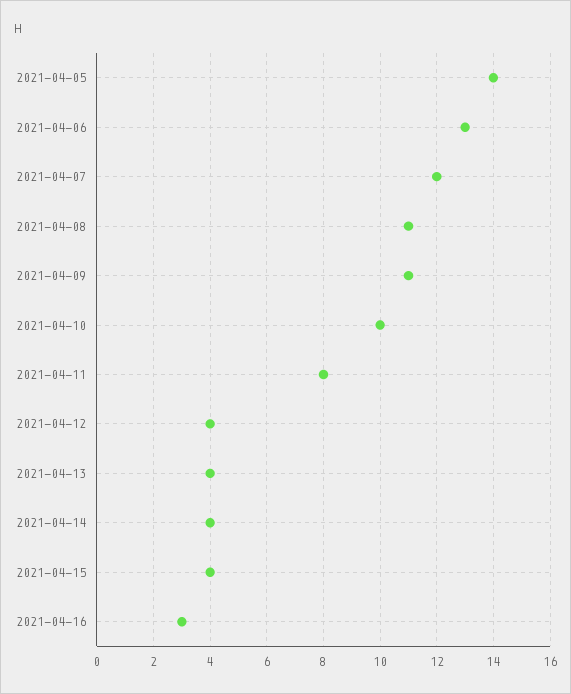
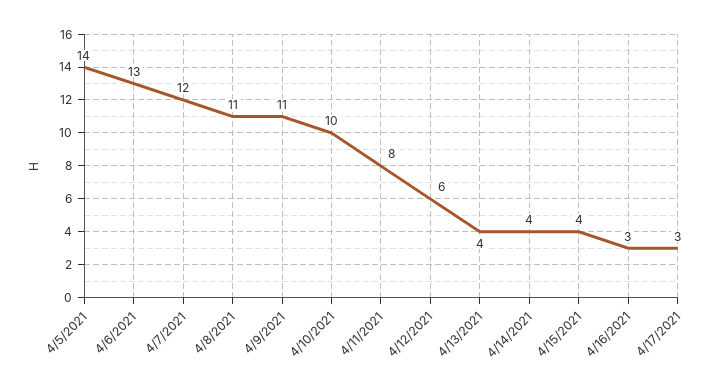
2021-04-12: 4 -> 6
4/17/2021: none -> 3

